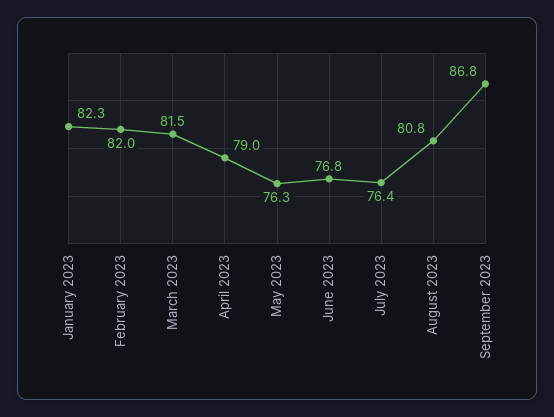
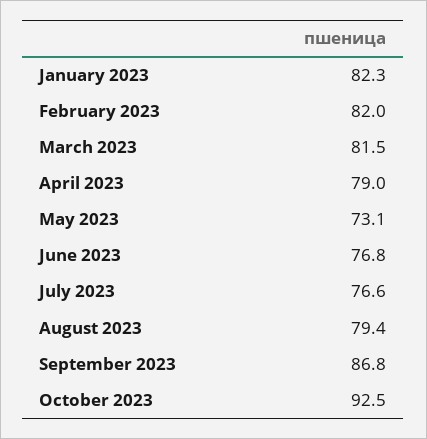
May 2023: 76.3 -> 73.1
July 2023: 76.4 -> 76.6
August 2023: 80.8 -> 79.4
October 2023: none -> 92.5

